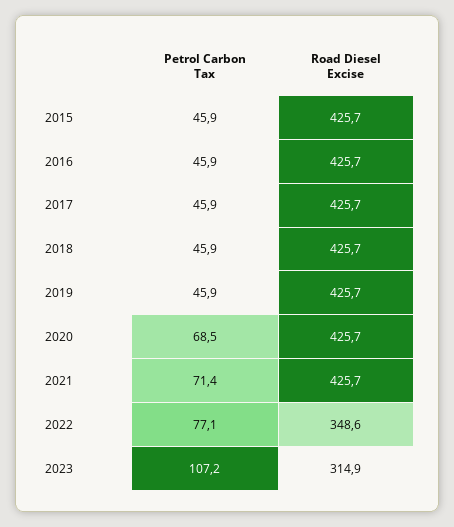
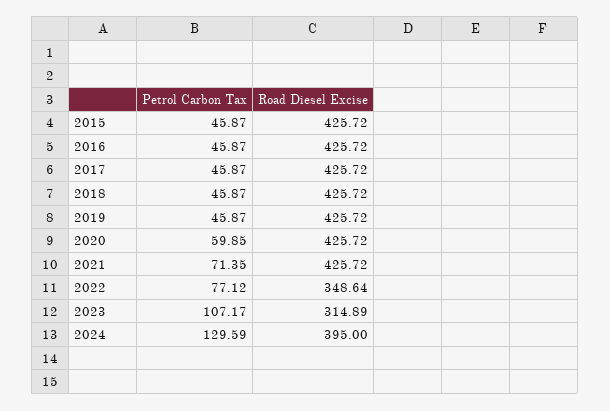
Petrol Carbon Tax, 2020: 68.5 -> 59.85
Petrol Carbon Tax, 2024: none -> 129.59
Road Diesel Excise, 2024: none -> 395

